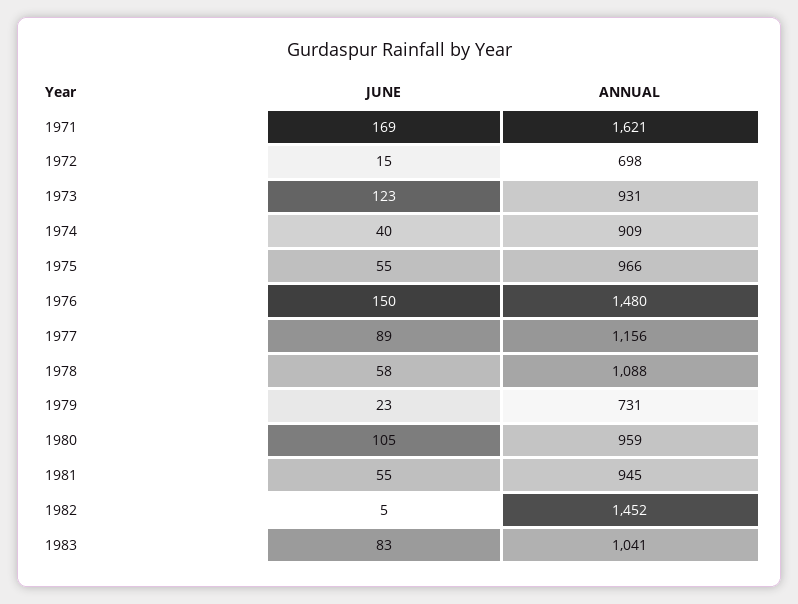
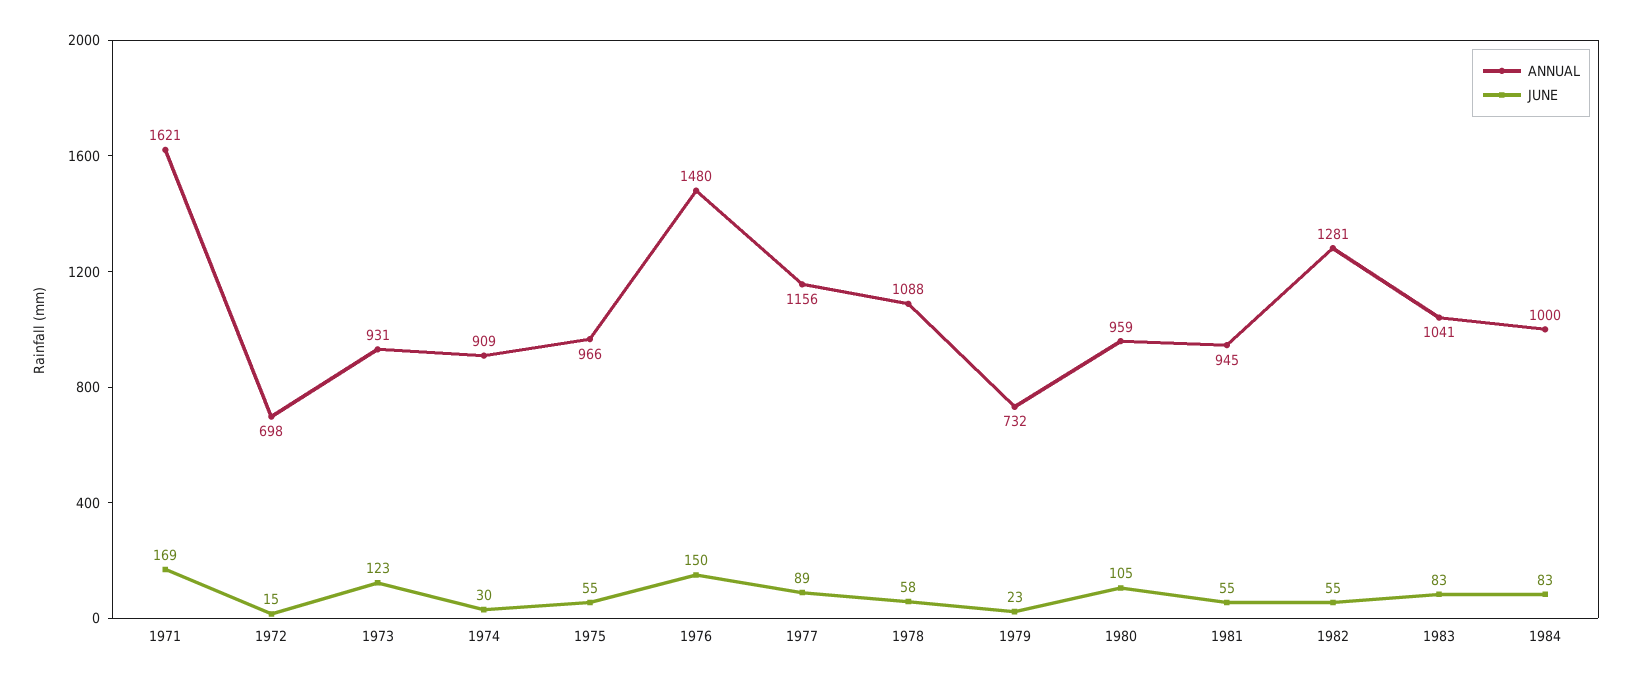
JUNE, 1974: 40 -> 30
ANNUAL, 1979: 731 -> 732
JUNE, 1982: 5 -> 55
ANNUAL, 1982: 1452 -> 1281
ANNUAL, 1984: none -> 1000
JUNE, 1984: none -> 83

